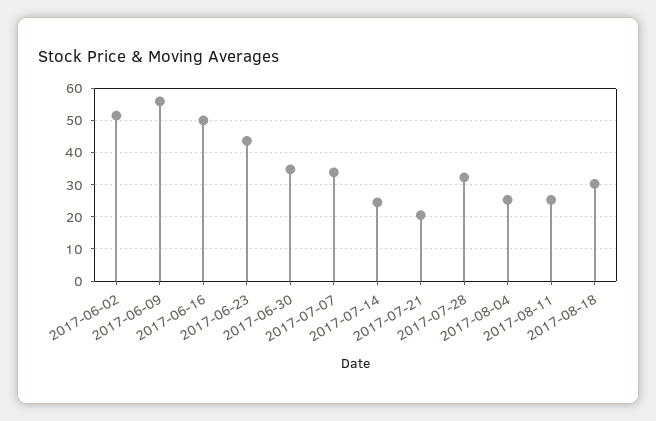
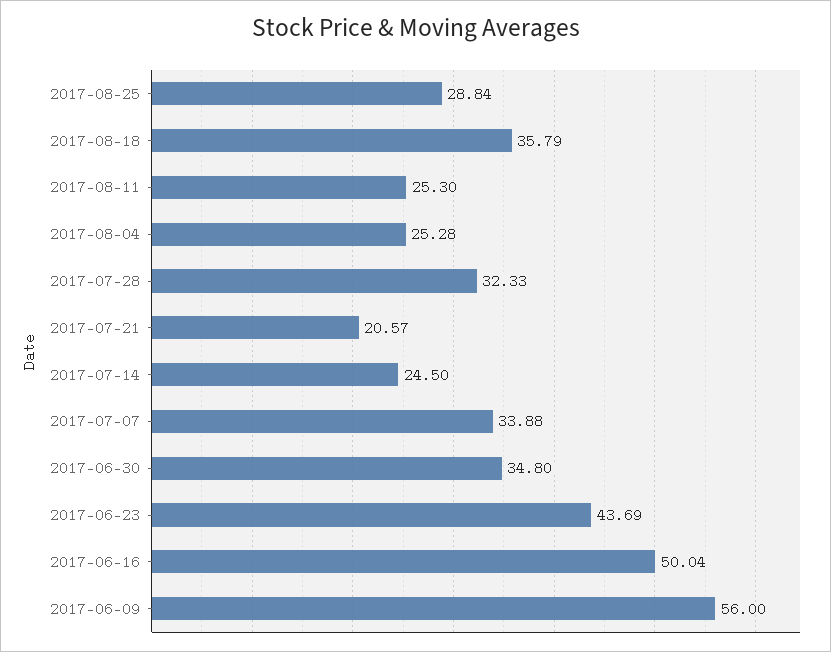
2017-06-02: 52 -> none
2017-08-18: 30 -> 35.79
2017-08-25: none -> 28.84

